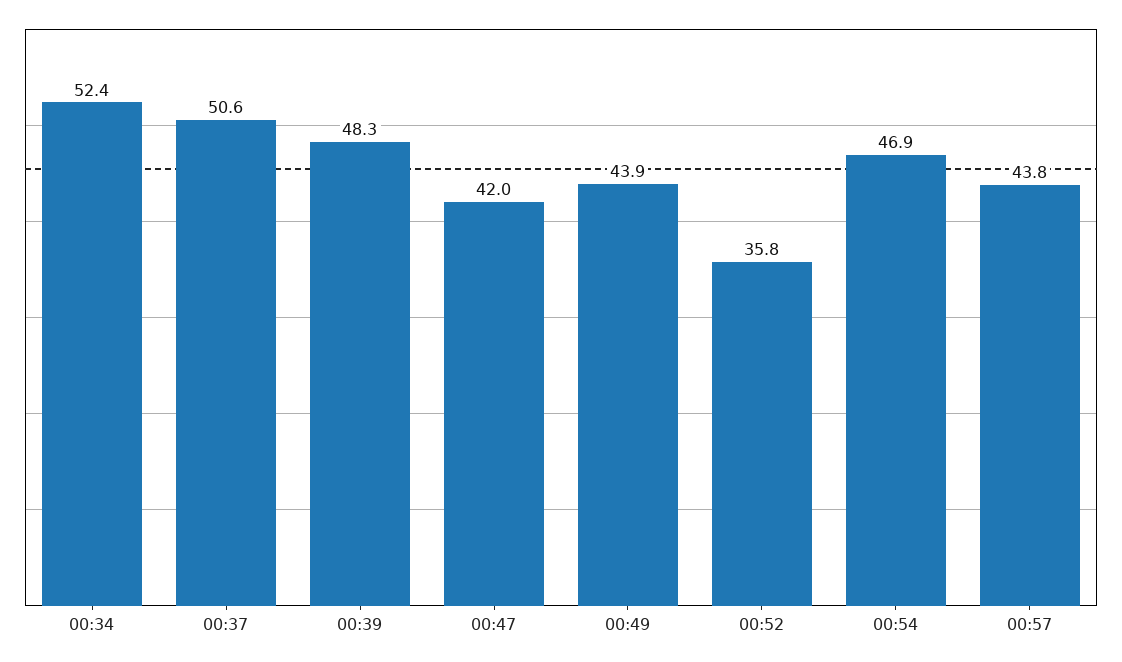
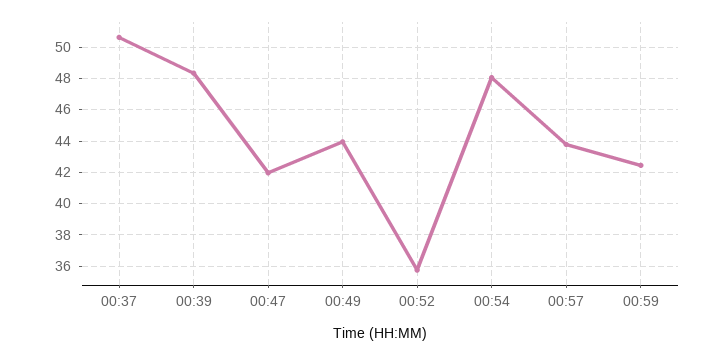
00:34: 52.4 -> none
00:54: 46.9 -> 48
00:59: none -> 42.5

